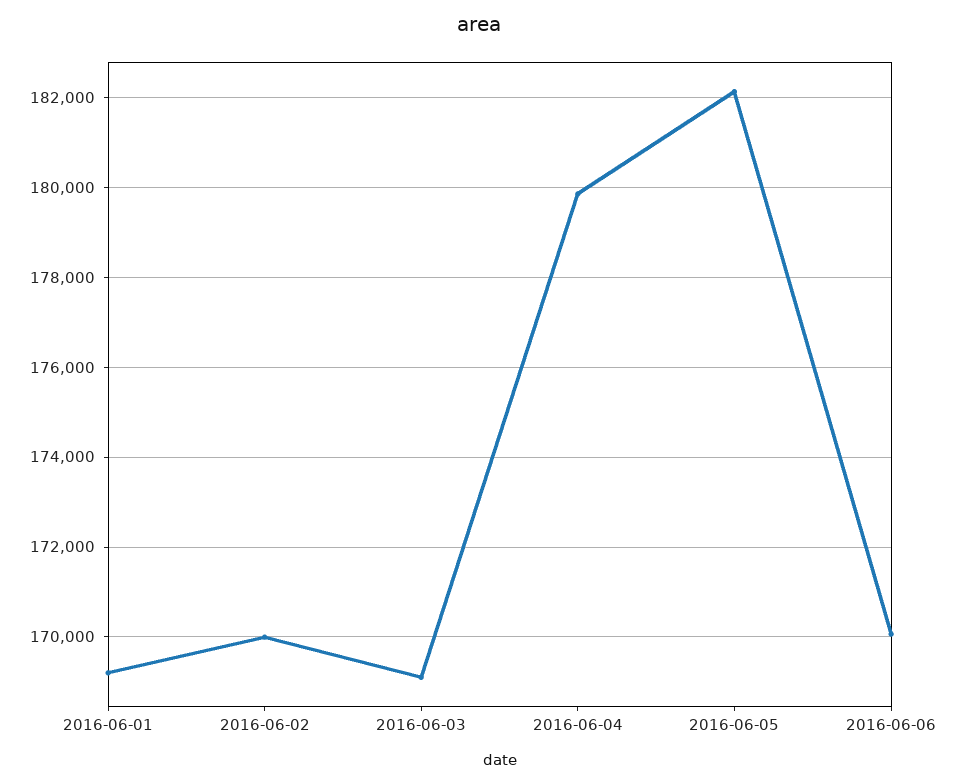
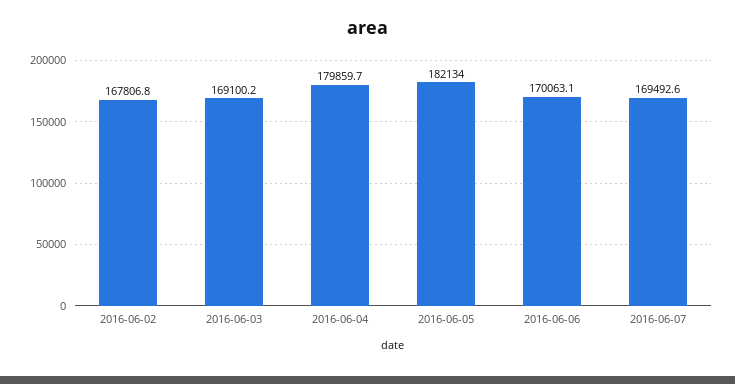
2016-06-01: 169200 -> none
2016-06-02: 170000 -> 167806.8
2016-06-07: none -> 169492.6

